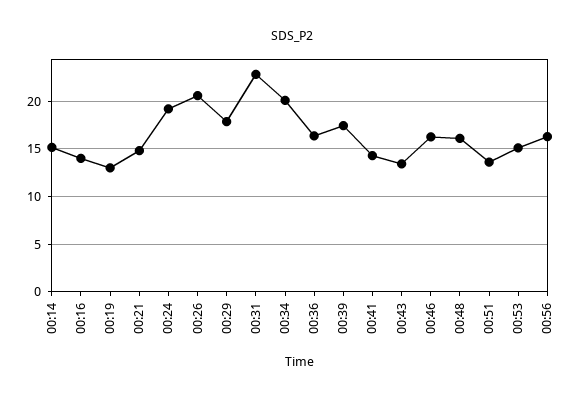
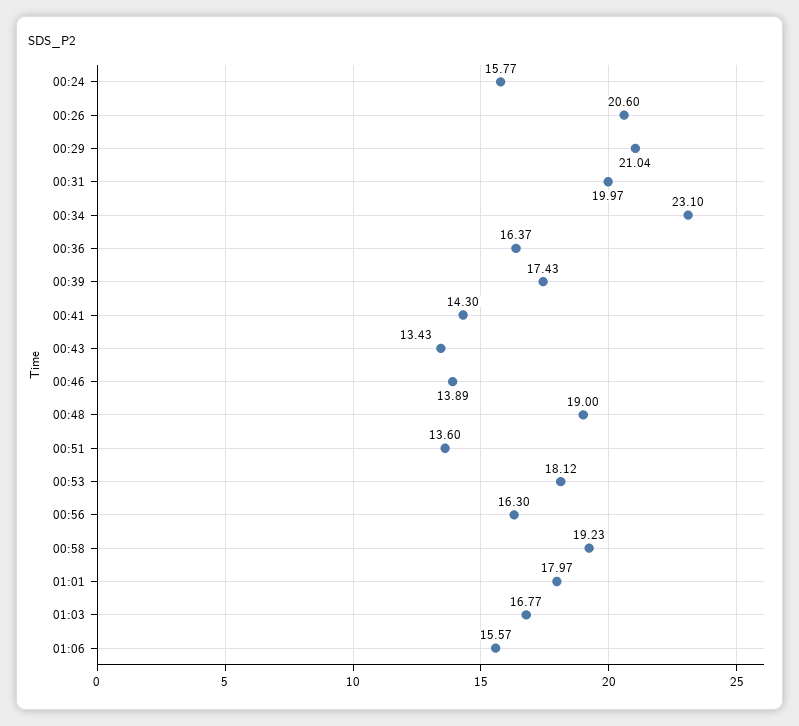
00:14: 15 -> none
00:16: 14 -> none
00:19: 13 -> none
00:21: 15 -> none
00:24: 19 -> 15.77
00:29: 18 -> 21.04
00:31: 23 -> 19.97
00:34: 20 -> 23.1
00:46: 16 -> 13.89
00:48: 16 -> 19
00:53: 15 -> 18.12
00:58: none -> 19.23
01:01: none -> 17.97
01:03: none -> 16.77
01:06: none -> 15.57

